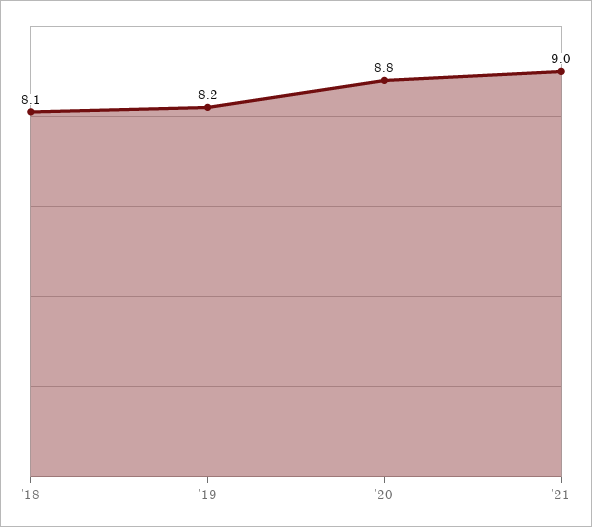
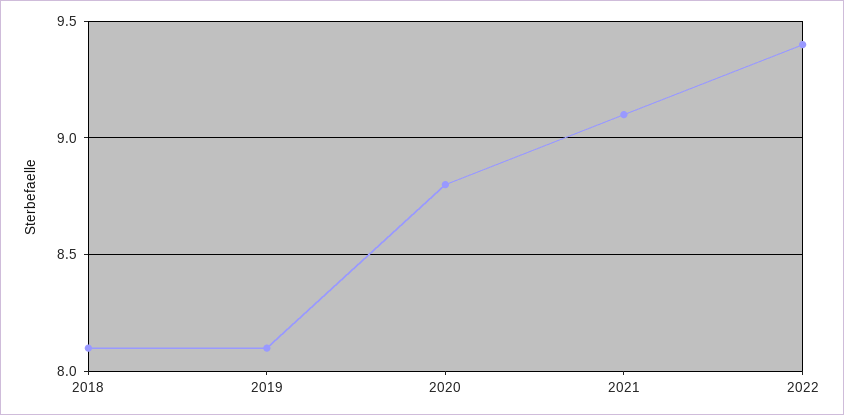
'19: 8.2 -> 8.1
'21: 9 -> 9.1
2022: none -> 9.4

